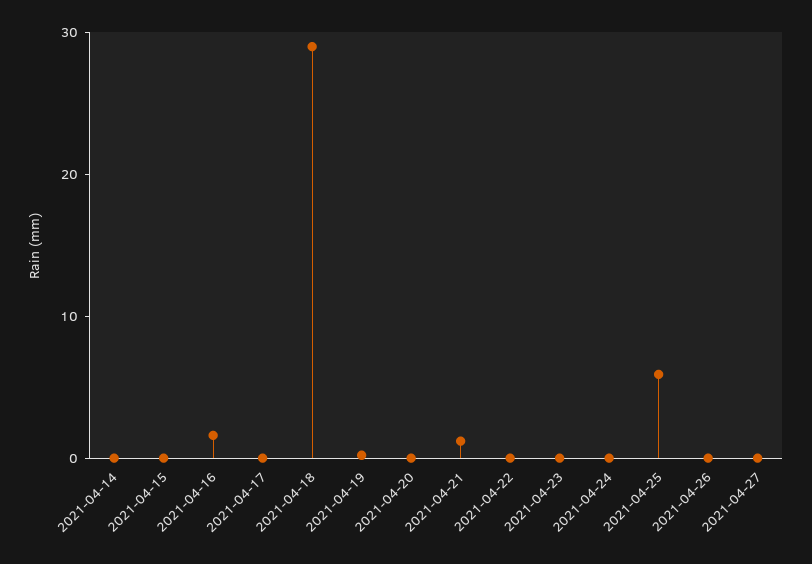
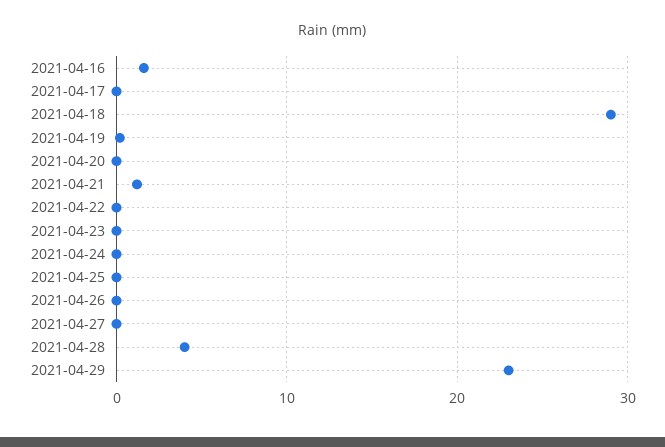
2021-04-14: 0 -> none
2021-04-15: 0 -> none
2021-04-25: 6 -> 0
2021-04-28: none -> 4
2021-04-29: none -> 23

